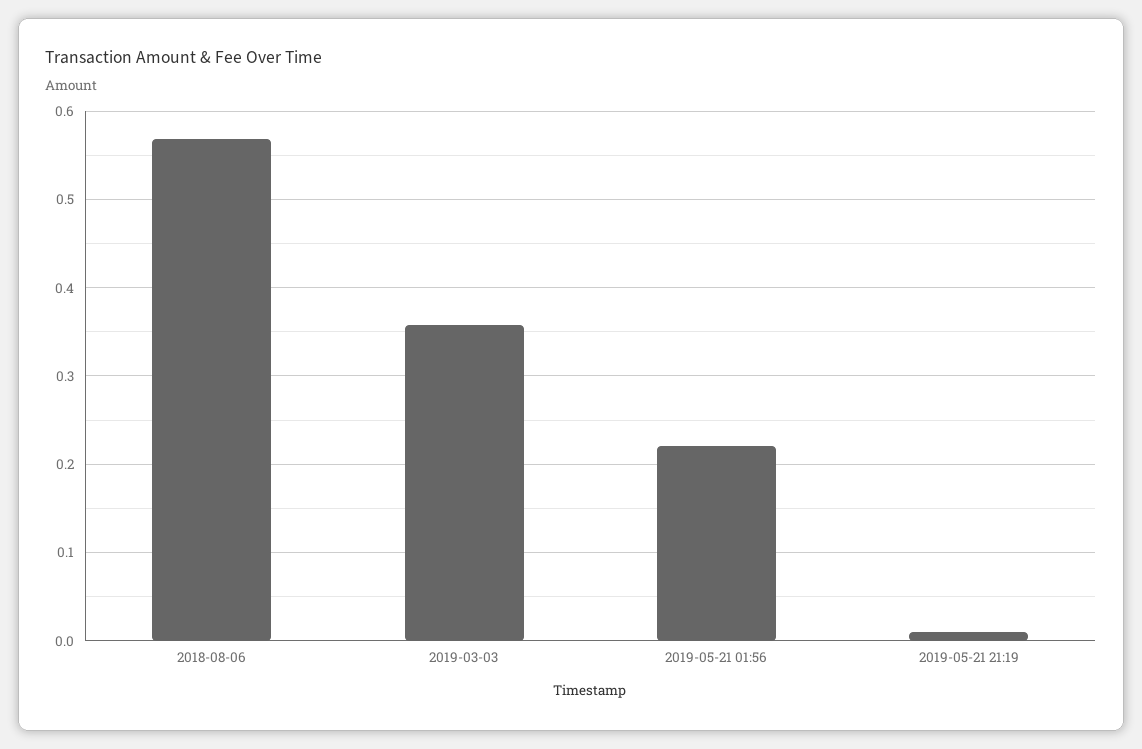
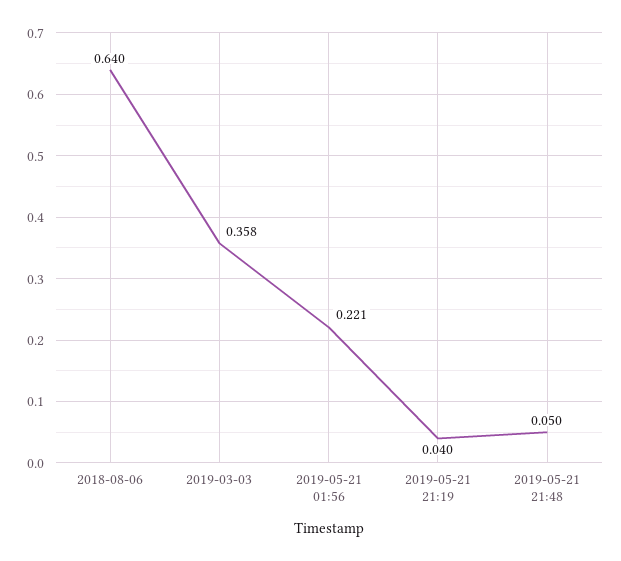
2018-08-06: 0.57 -> 0.64
2019-05-21 21:19: 0.01 -> 0.04
2019-05-21 21:48: none -> 0.05

